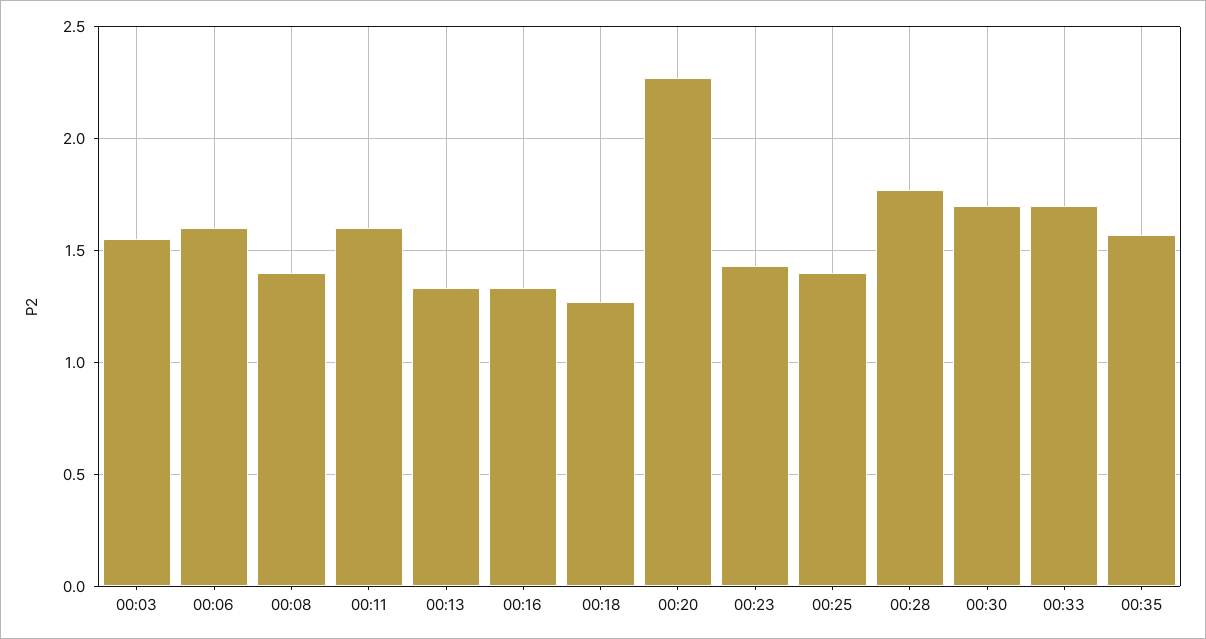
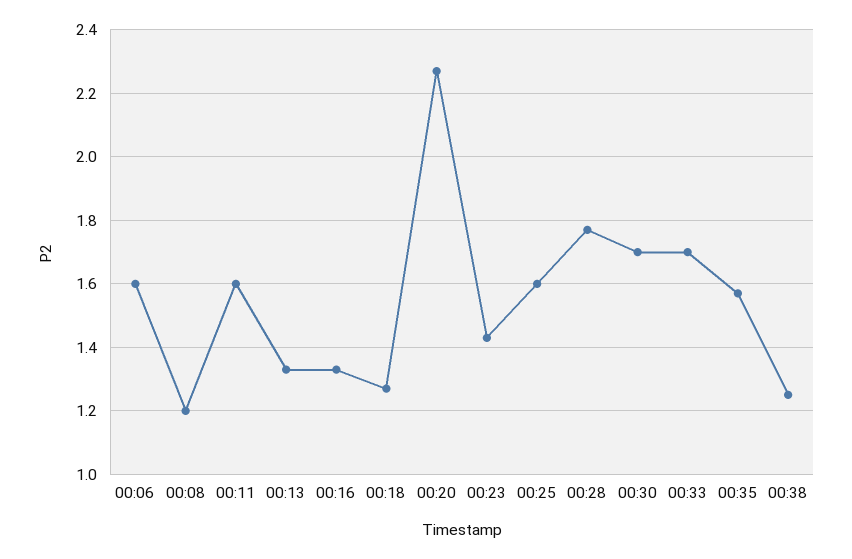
00:03: 1.55 -> none
00:08: 1.4 -> 1.2
00:25: 1.4 -> 1.6
00:38: none -> 1.25

